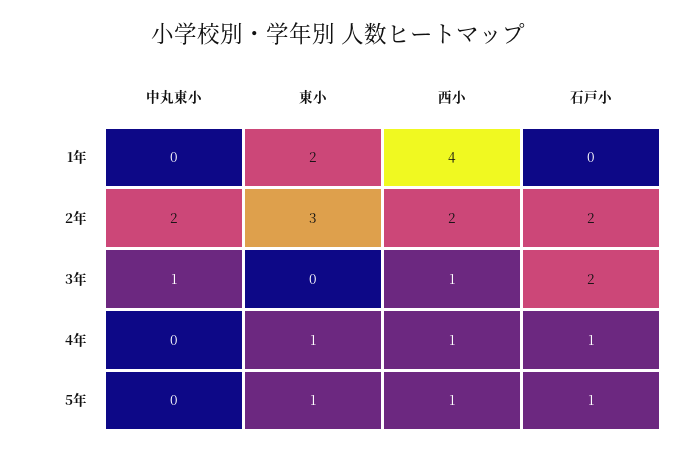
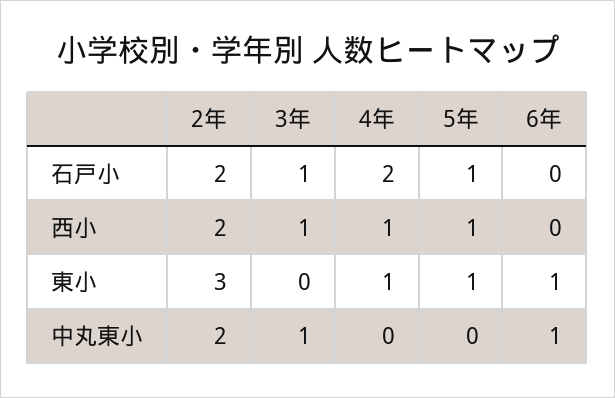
中丸東小, 1年: 0 -> none
東小, 1年: 2 -> none
西小, 1年: 4 -> none
石戸小, 1年: 0 -> none
石戸小, 3年: 2 -> 1
石戸小, 4年: 1 -> 2
石戸小, 6年: none -> 0
西小, 6年: none -> 0
東小, 6年: none -> 1
中丸東小, 6年: none -> 1

